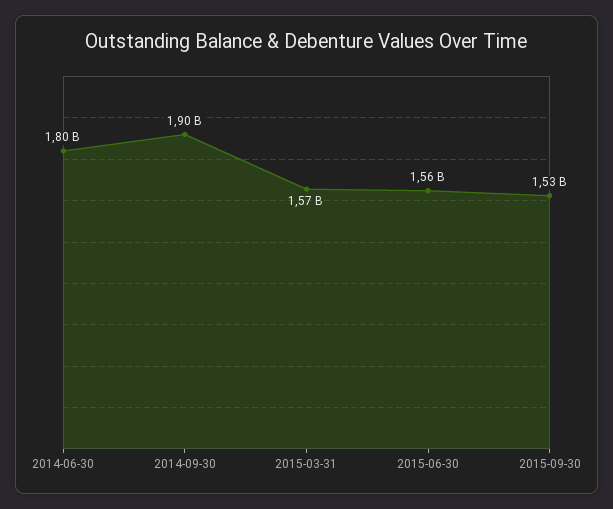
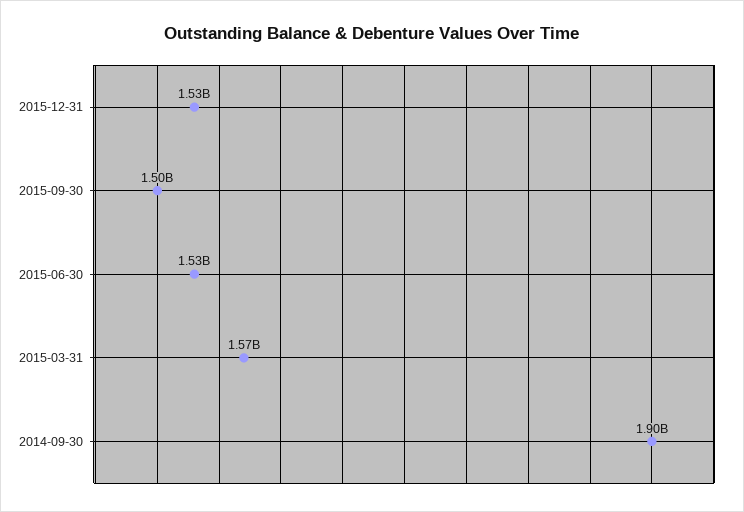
2014-06-30: 1800000000 -> none
2015-06-30: 1560000000 -> 1530000000
2015-09-30: 1530000000 -> 1500000000
2015-12-31: none -> 1530000000

